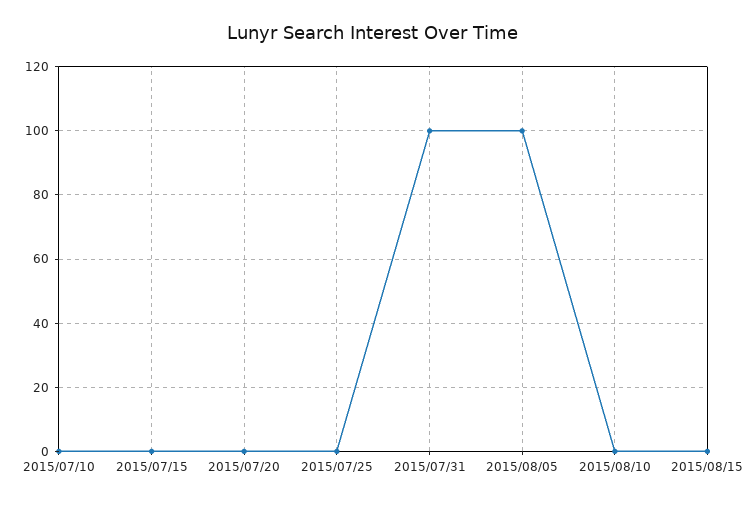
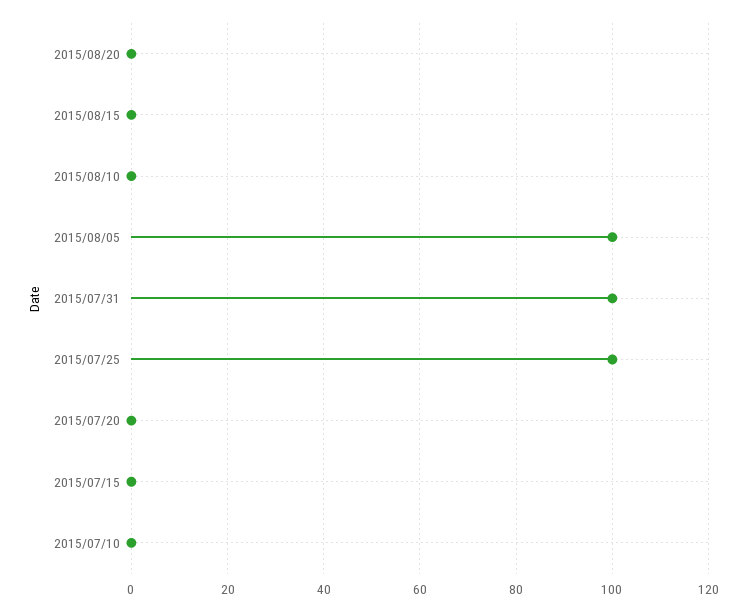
2015/07/25: 0 -> 100
2015/08/20: none -> 0

